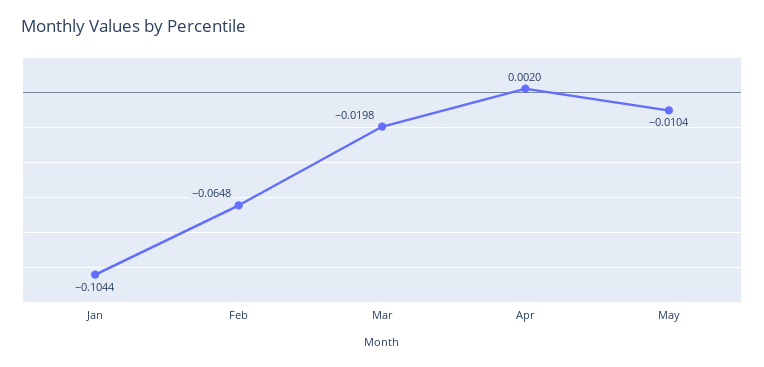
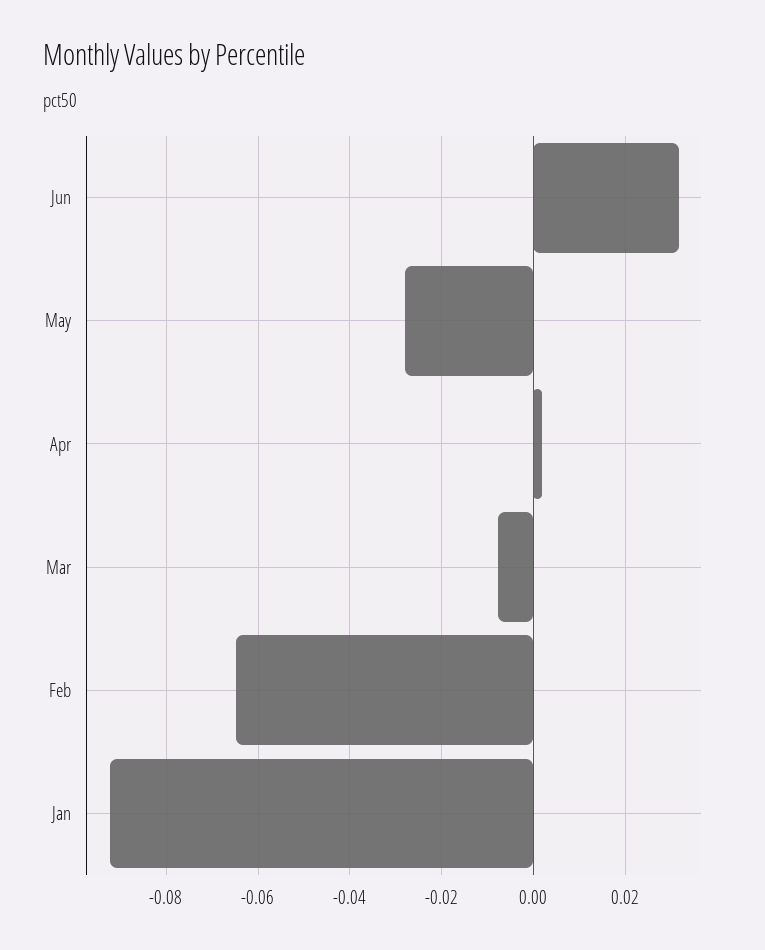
Jan: -0.1044 -> -0.092
Mar: -0.0198 -> -0.008
May: -0.0104 -> -0.028
Jun: none -> 0.032

